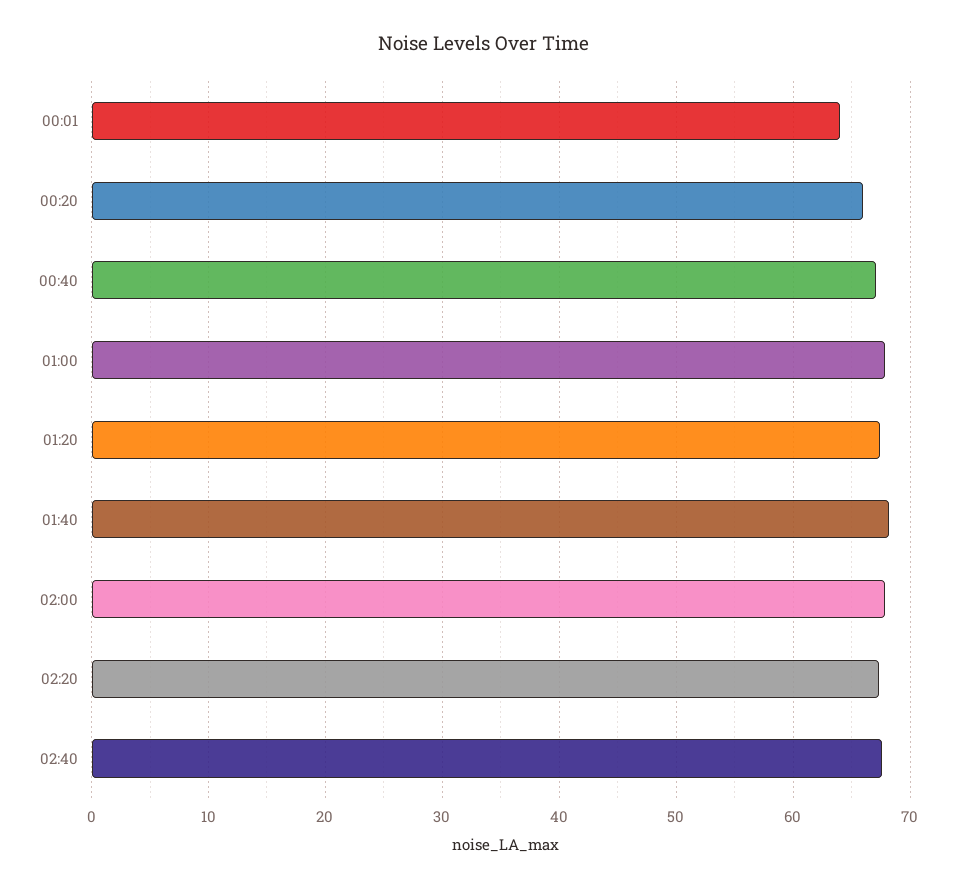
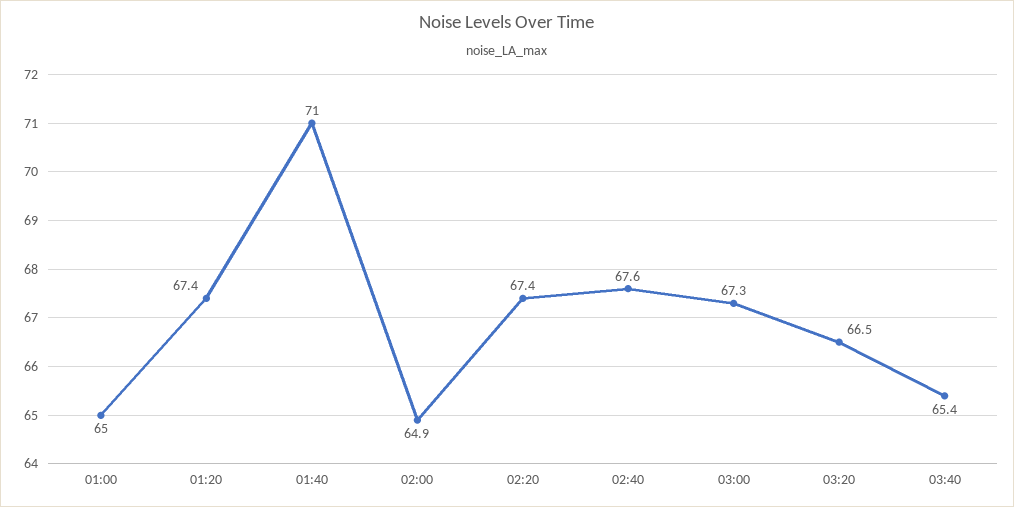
00:01: 64 -> none
00:20: 66 -> none
00:40: 67 -> none
01:00: 68 -> 65
01:40: 68 -> 71
02:00: 68 -> 64.9
03:00: none -> 67.3
03:20: none -> 66.5
03:40: none -> 65.4

